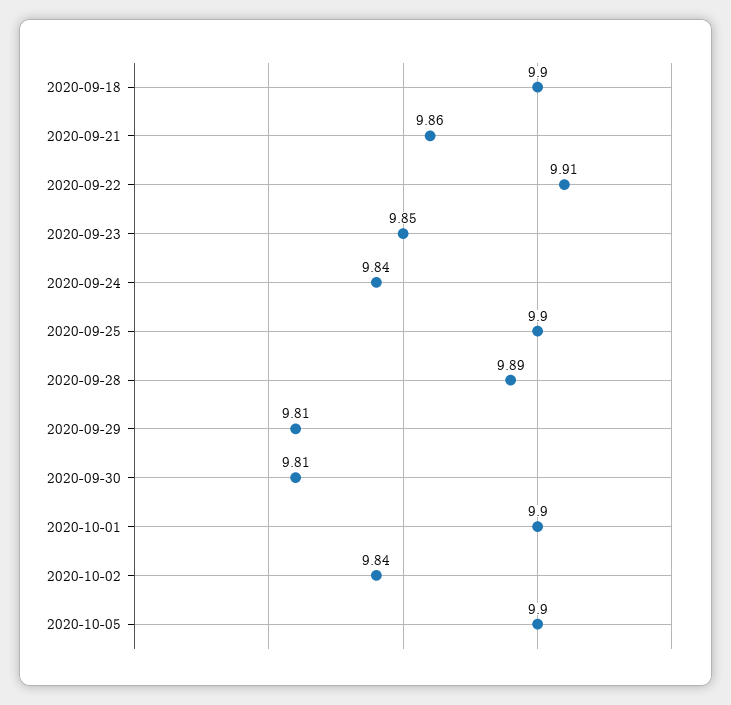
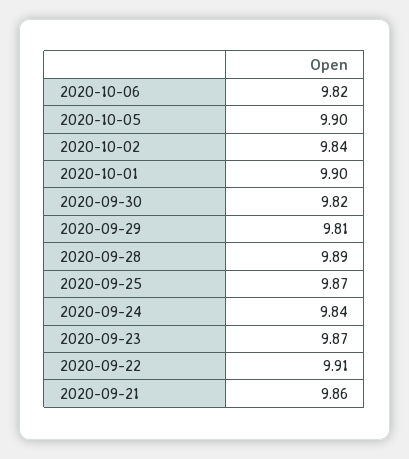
2020-09-18: 9.9 -> none
2020-09-23: 9.85 -> 9.87
2020-09-25: 9.9 -> 9.87
2020-09-30: 9.81 -> 9.82
2020-10-06: none -> 9.82

